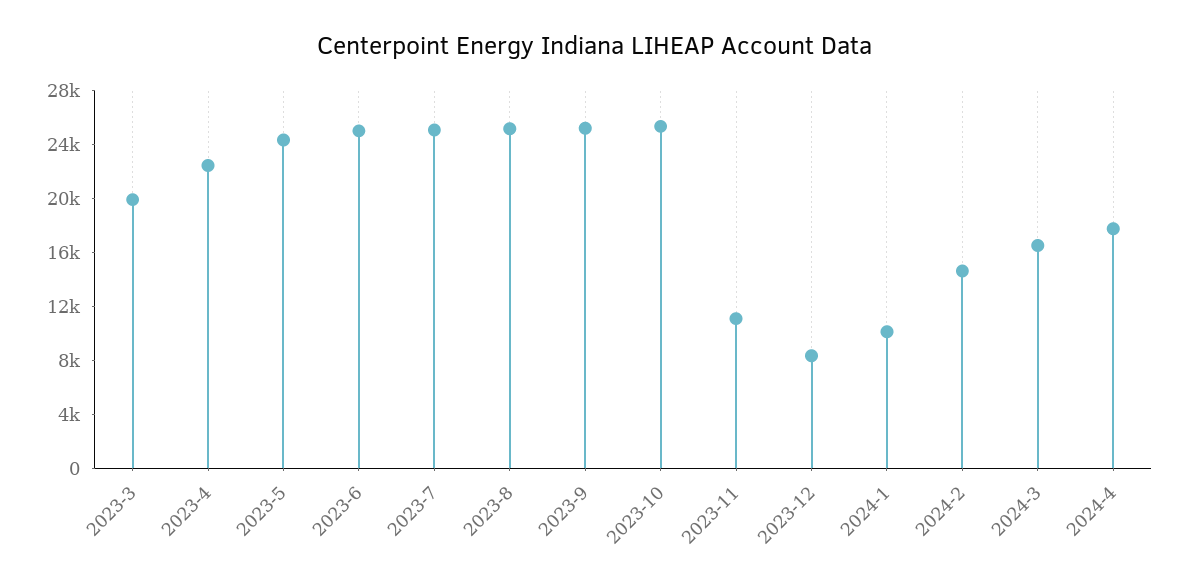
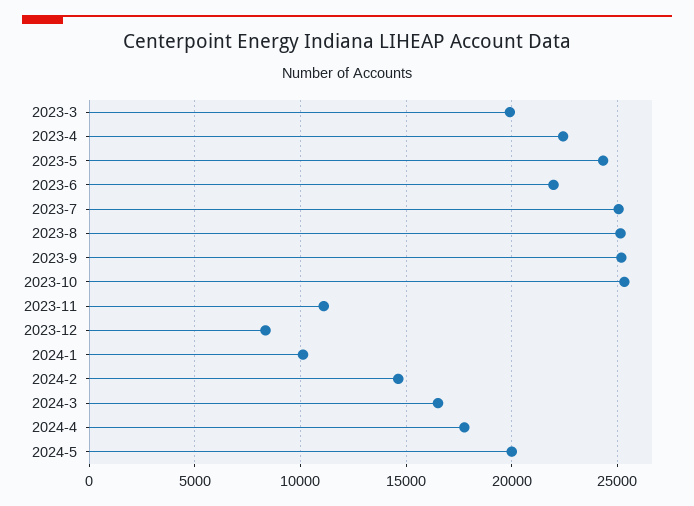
2023-6: 25000 -> 22000
2024-5: none -> 20000

